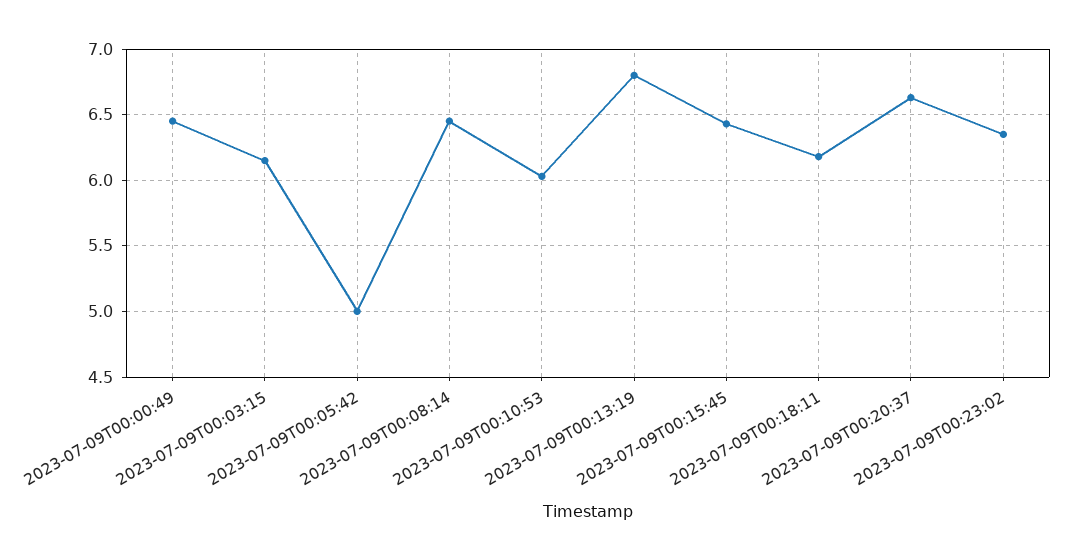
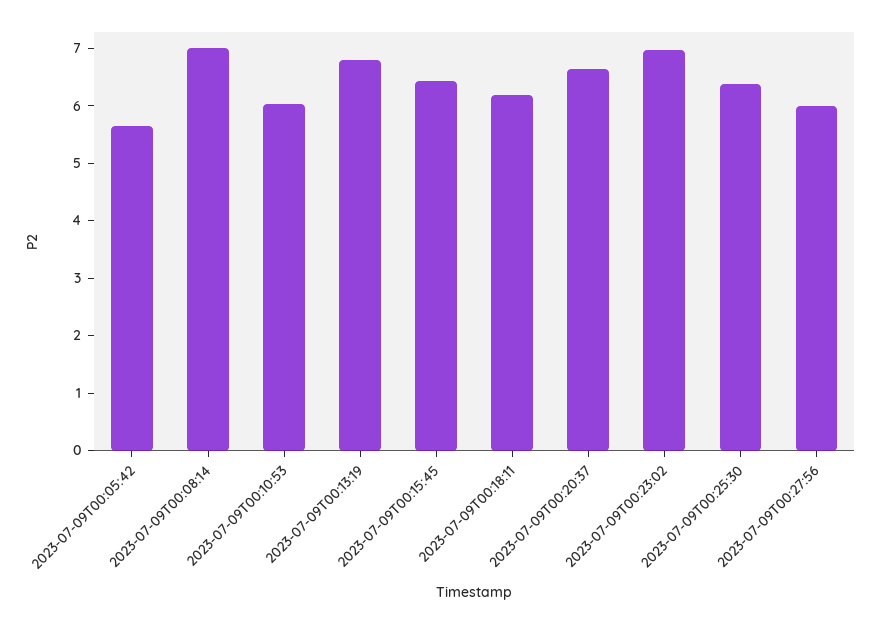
2023-07-09T00:00:49: 6.45 -> none
2023-07-09T00:03:15: 6.15 -> none
2023-07-09T00:05:42: 5 -> 5.6
2023-07-09T00:08:14: 6.45 -> 7
2023-07-09T00:23:02: 6.35 -> 7
2023-07-09T00:25:30: none -> 6.4
2023-07-09T00:27:56: none -> 6

